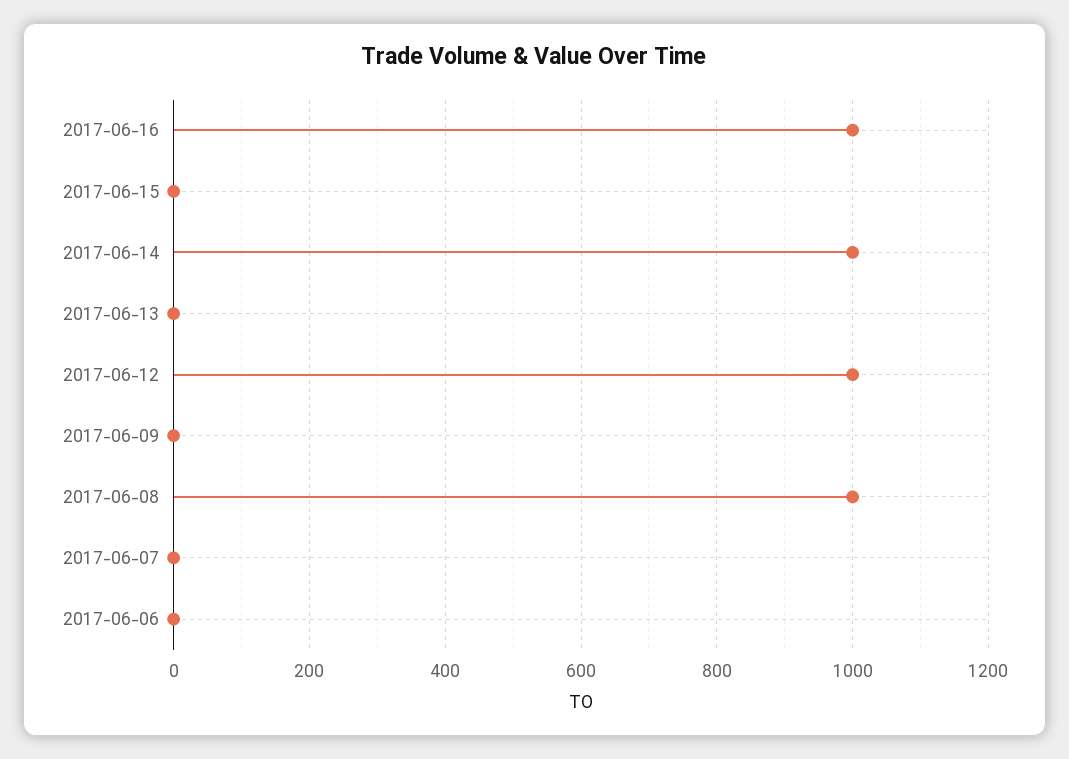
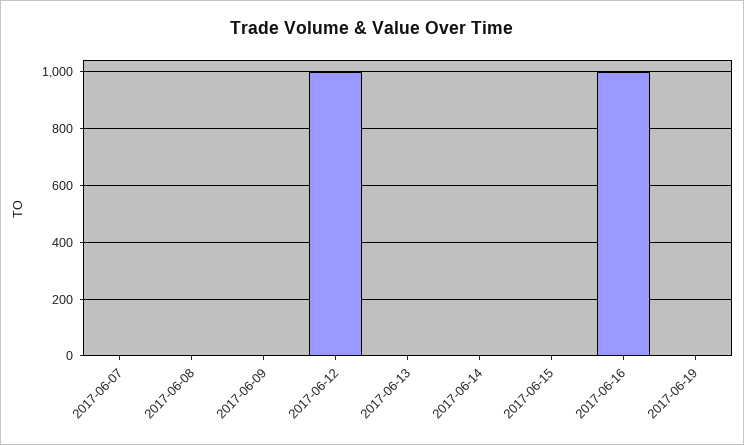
2017-06-14: 1000 -> 0
2017-06-08: 1000 -> 0
2017-06-06: 0 -> none
2017-06-19: none -> 0

